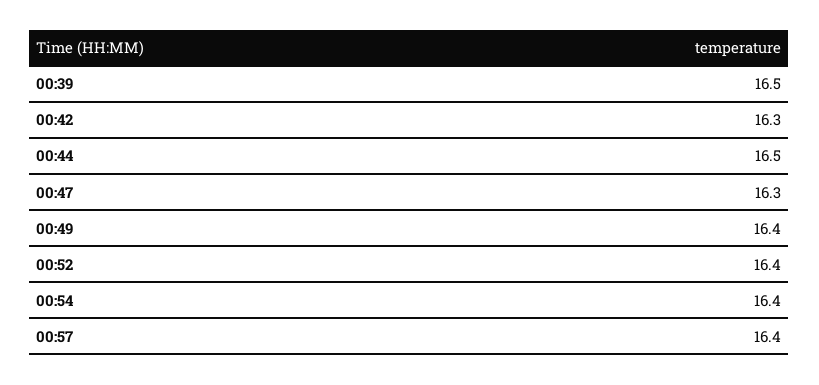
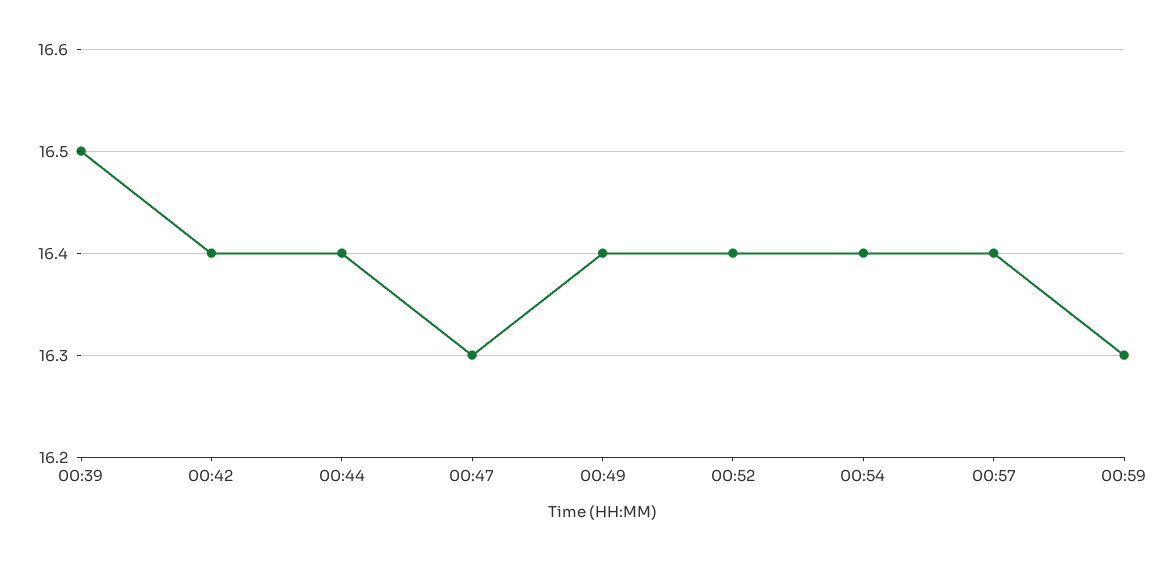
00:42: 16.3 -> 16.4
00:44: 16.5 -> 16.4
00:59: none -> 16.3

